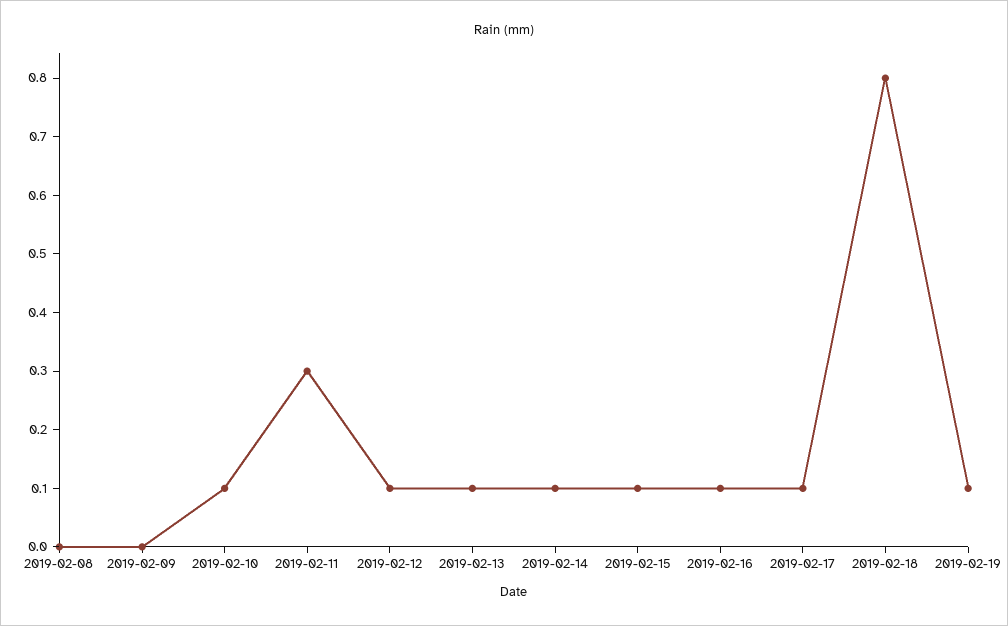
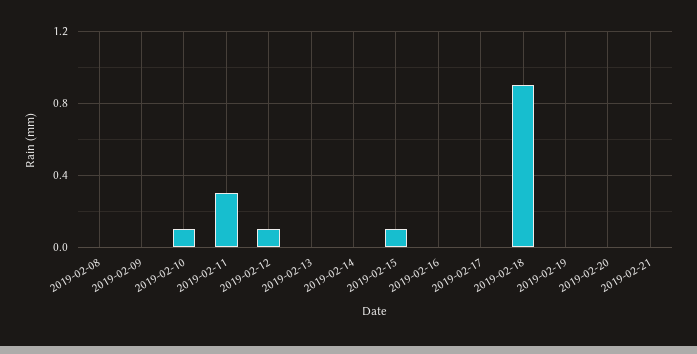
2019-02-13: 0.1 -> 0
2019-02-14: 0.1 -> 0
2019-02-16: 0.1 -> 0
2019-02-17: 0.1 -> 0
2019-02-18: 0.8 -> 0.9
2019-02-19: 0.1 -> 0
2019-02-20: none -> 0
2019-02-21: none -> 0

